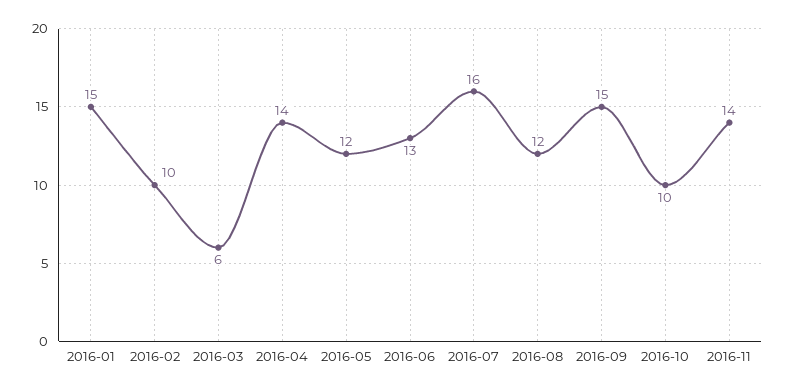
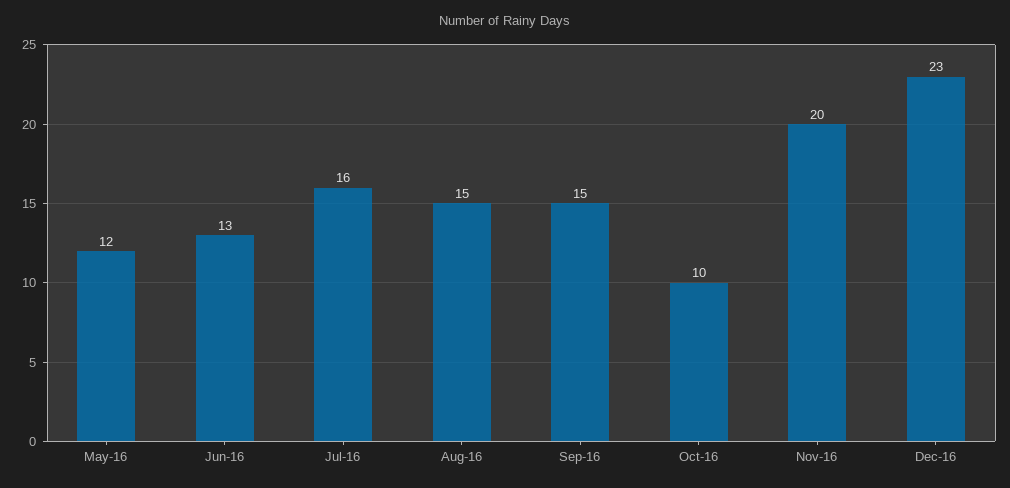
2016-01: 15 -> none
2016-02: 10 -> none
2016-03: 6 -> none
2016-04: 14 -> none
2016-08: 12 -> 15
2016-11: 14 -> 20
Dec-16: none -> 23

